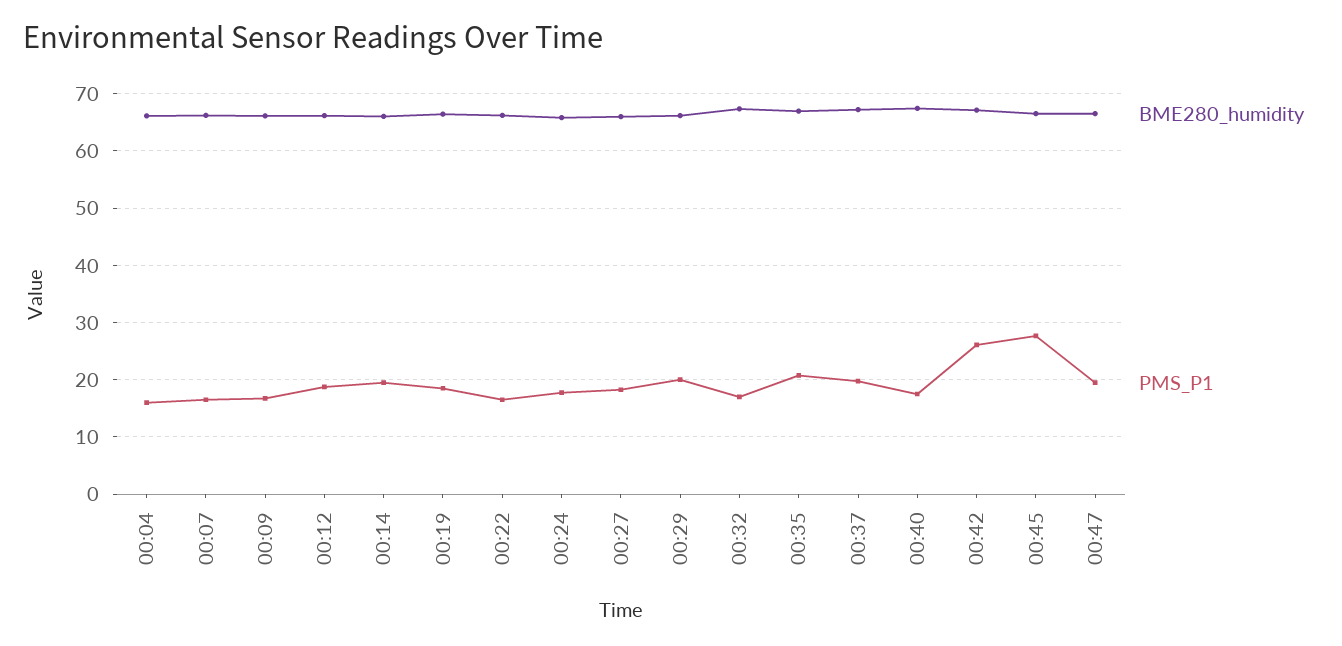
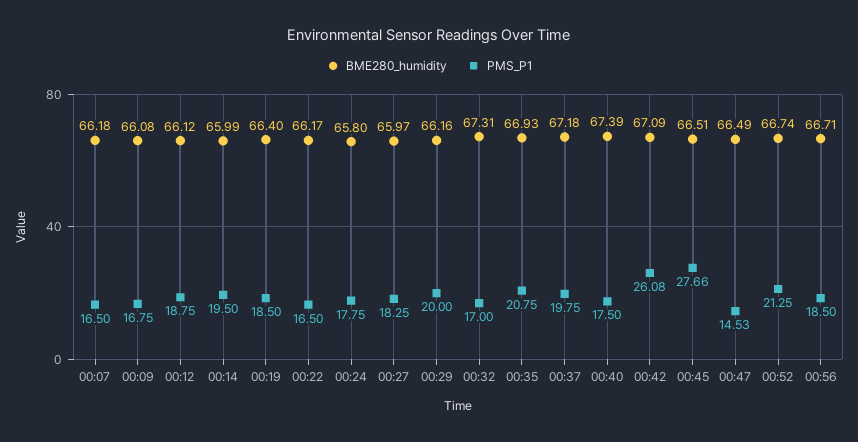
BME280_humidity, 00:04: 66 -> none
PMS_P1, 00:04: 16 -> none
PMS_P1, 00:47: 20 -> 14.53
BME280_humidity, 00:52: none -> 66.74
PMS_P1, 00:52: none -> 21.25
BME280_humidity, 00:56: none -> 66.71
PMS_P1, 00:56: none -> 18.5

